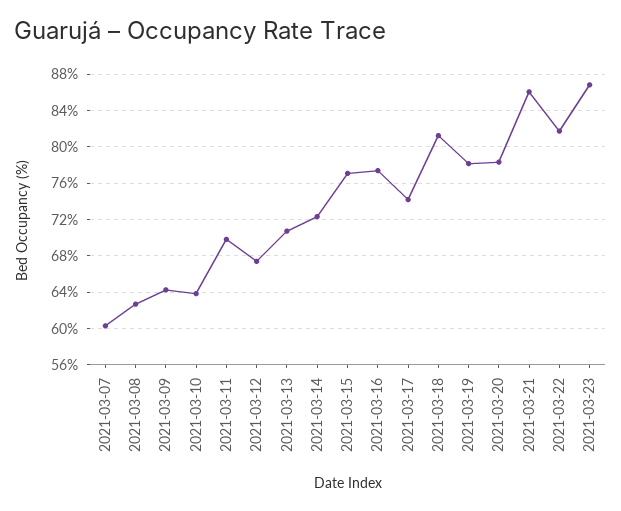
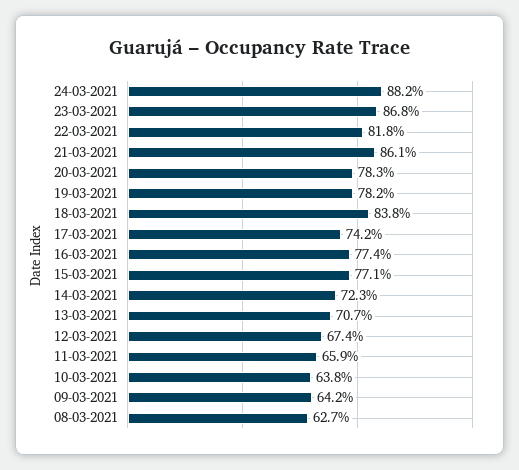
2021-03-07: 60 -> none
2021-03-11: 70 -> 65.9
2021-03-18: 81 -> 83.8
24-03-2021: none -> 88.2

